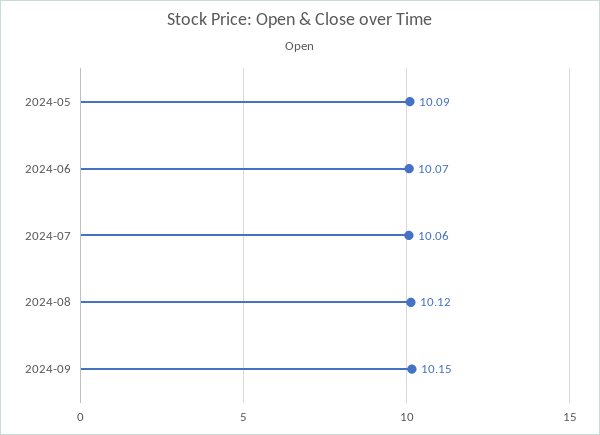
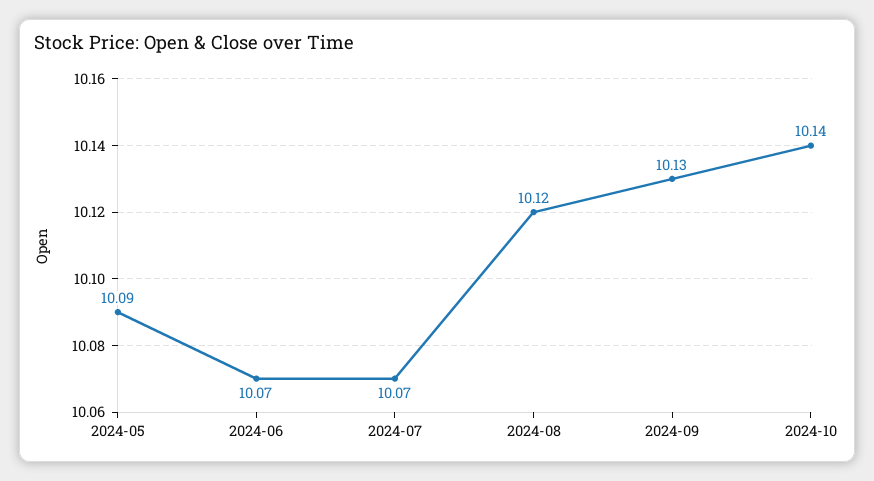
2024-07: 10.06 -> 10.07
2024-09: 10.15 -> 10.13
2024-10: none -> 10.14

